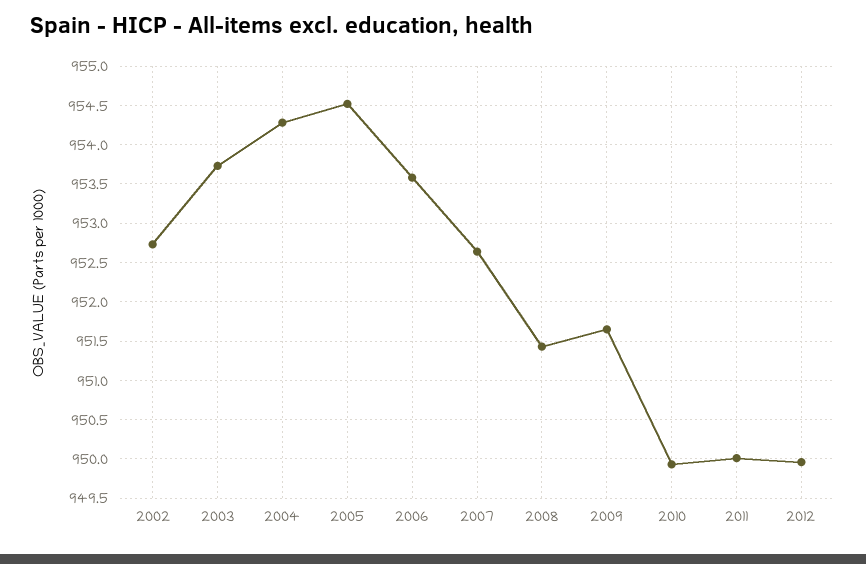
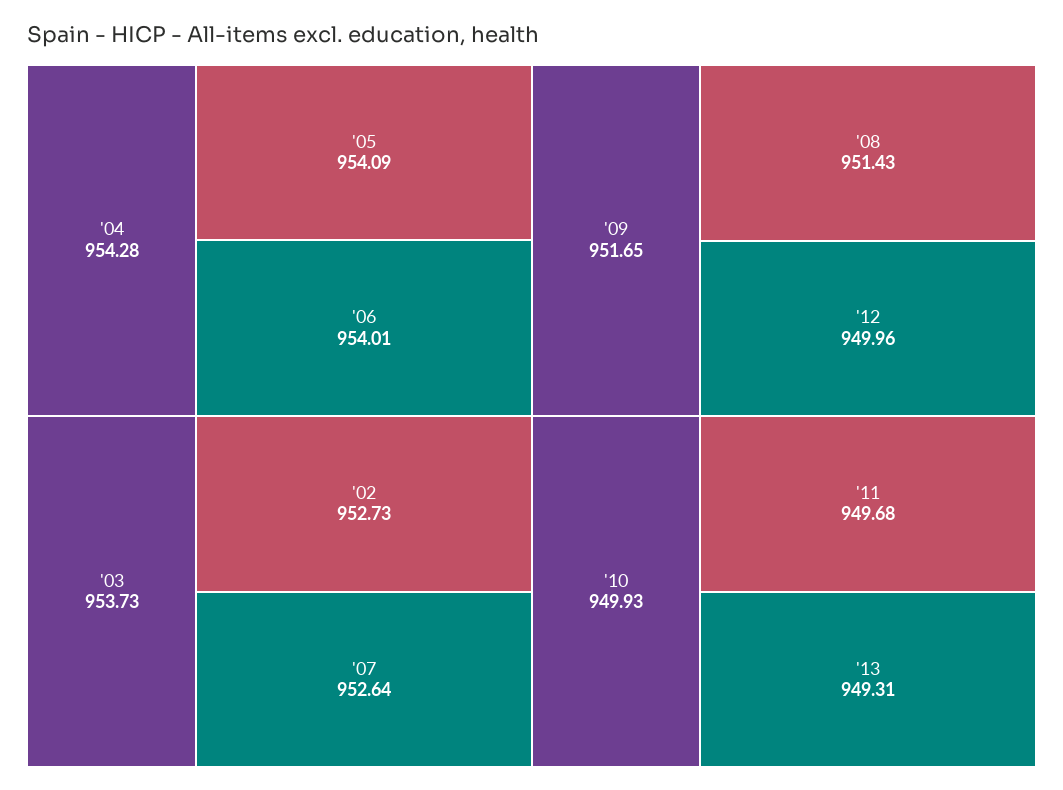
2005: 954.5 -> 954.09
2006: 953.6 -> 954.01
2011: 950 -> 949.68
'13: none -> 949.31

